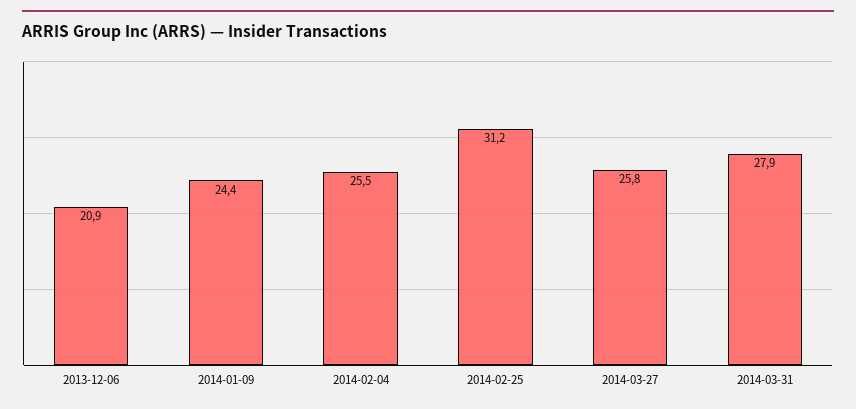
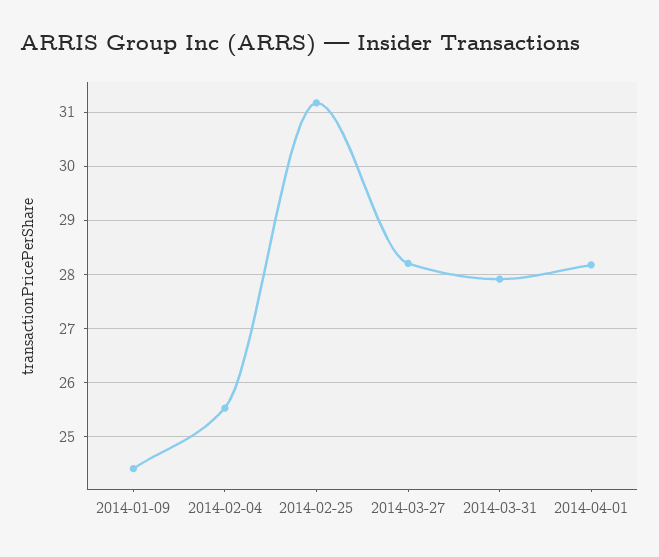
2013-12-06: 20.9 -> none
2014-03-27: 25.8 -> 28.2
2014-04-01: none -> 28.2

